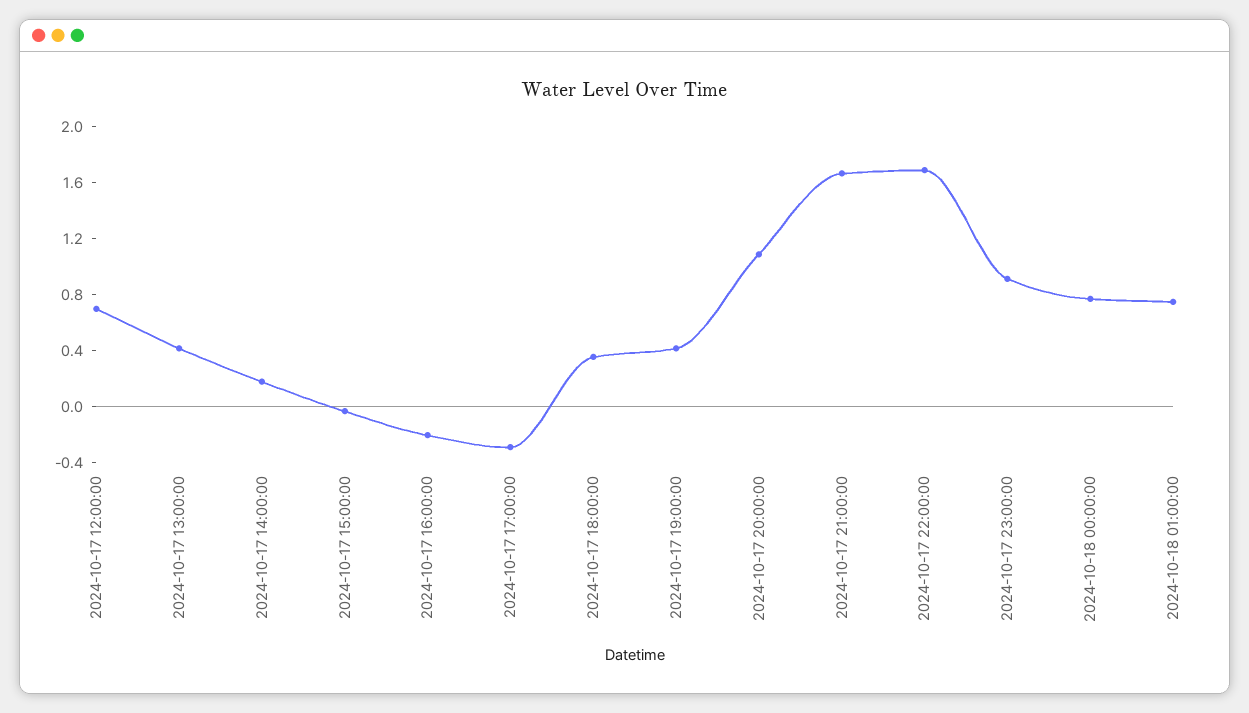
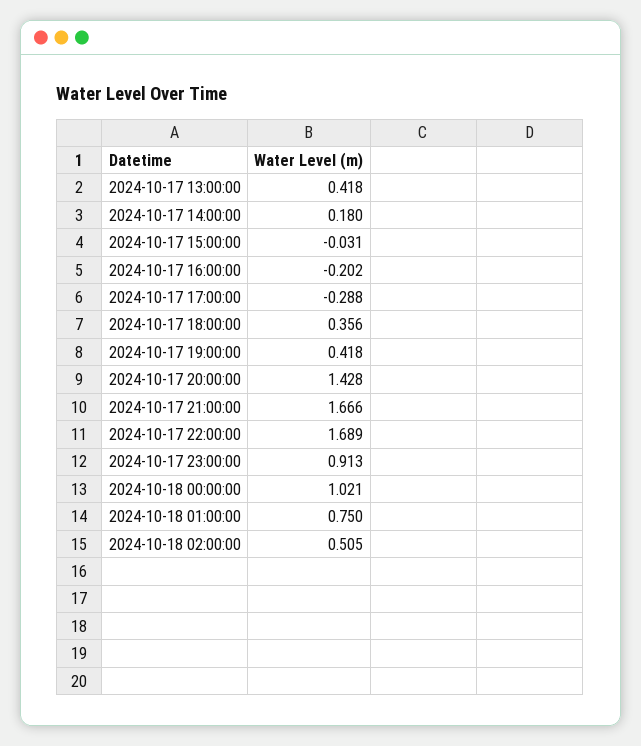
2024-10-17 12:00:00: 0.7 -> none
2024-10-17 20:00:00: 1.1 -> 1.428
2024-10-18 00:00:00: 0.8 -> 1.021
2024-10-18 02:00:00: none -> 0.505

